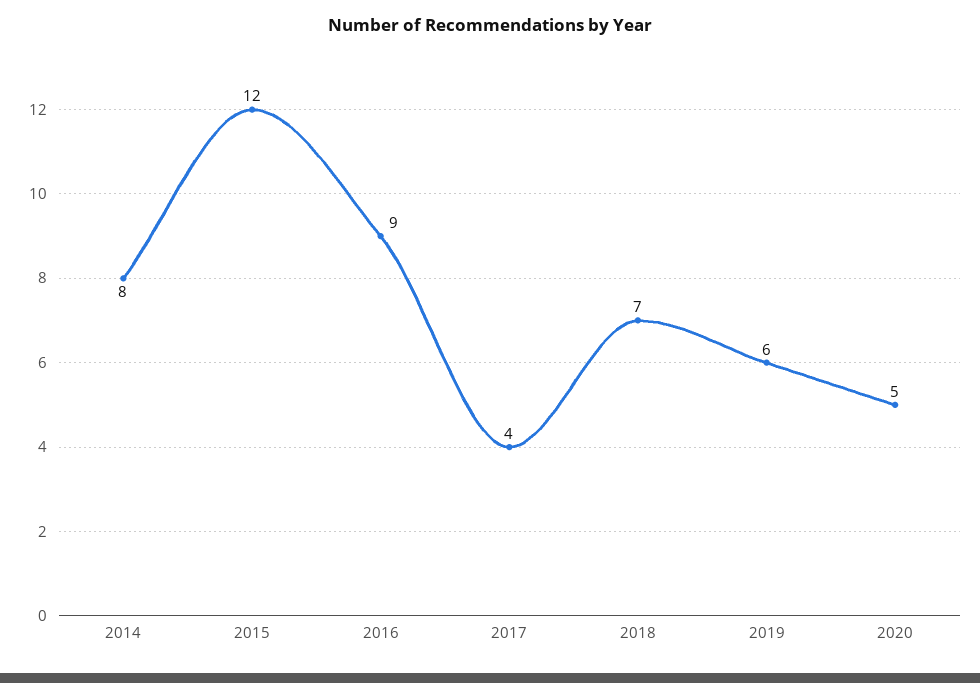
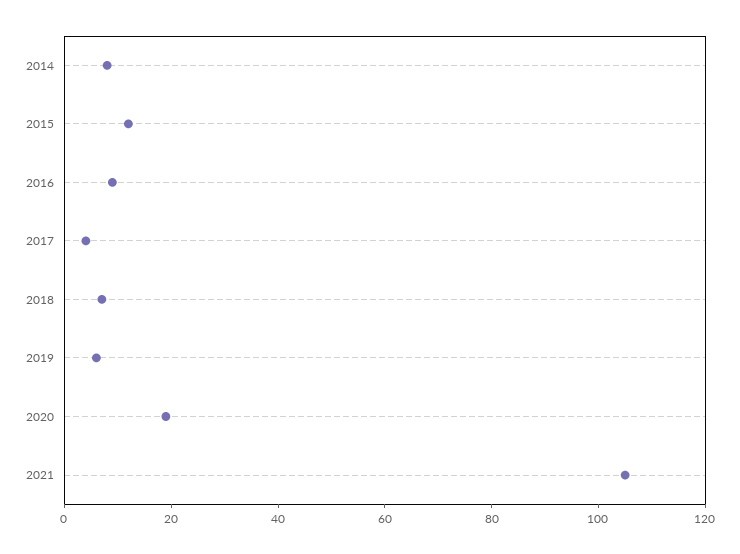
2020: 5 -> 20
2021: none -> 105

